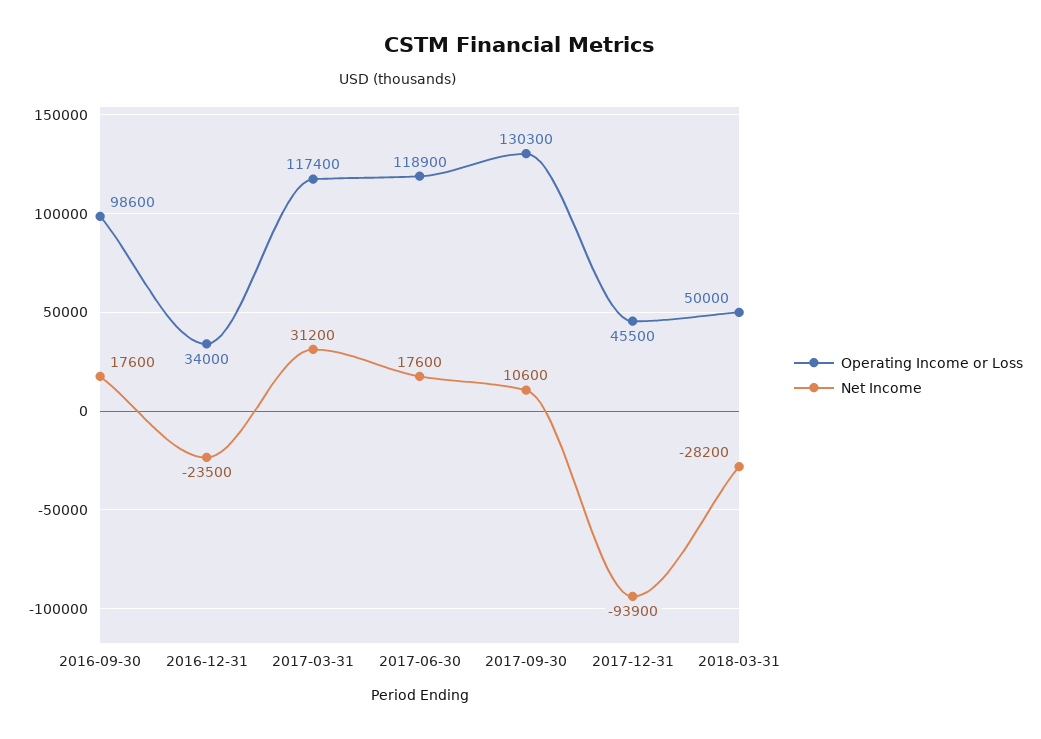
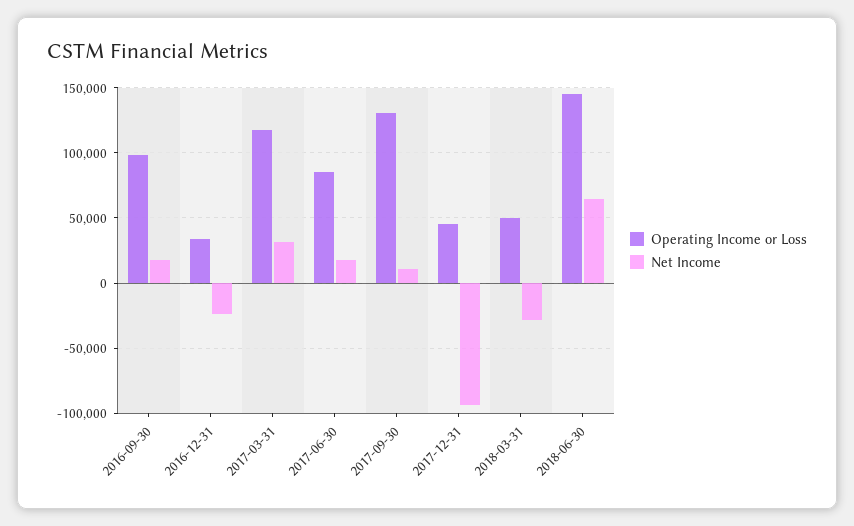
Operating Income or Loss, 2017-06-30: 118900 -> 85000
Operating Income or Loss, 2018-06-30: none -> 145000
Net Income, 2018-06-30: none -> 65000

